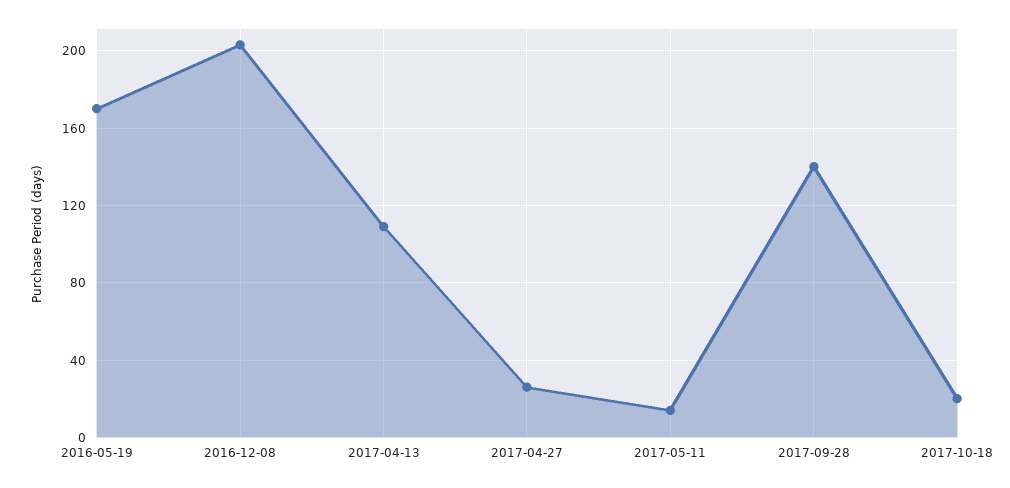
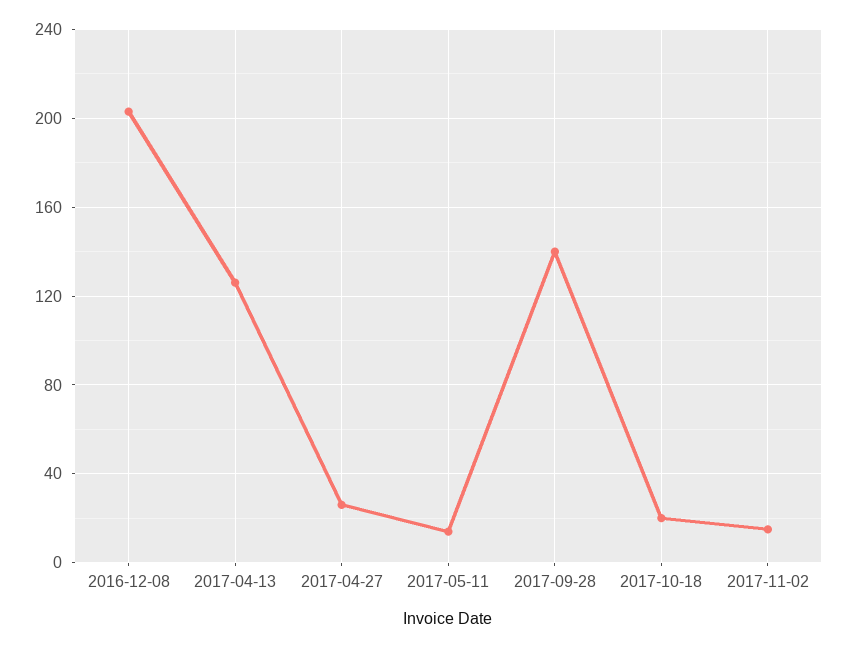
2016-05-19: 170 -> none
2017-04-13: 110 -> 125
2017-11-02: none -> 15

